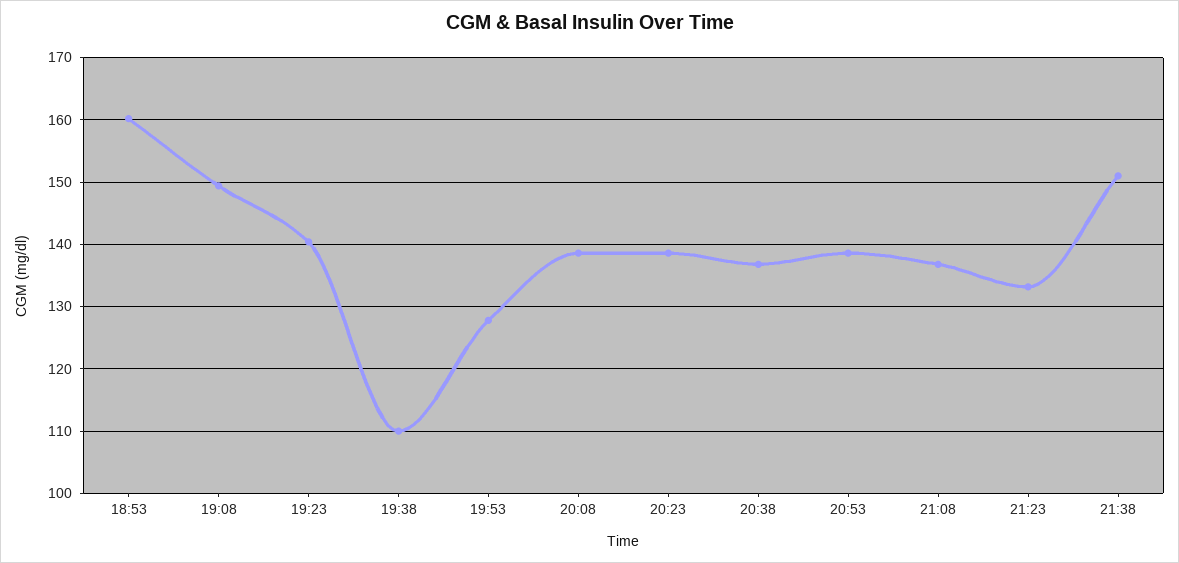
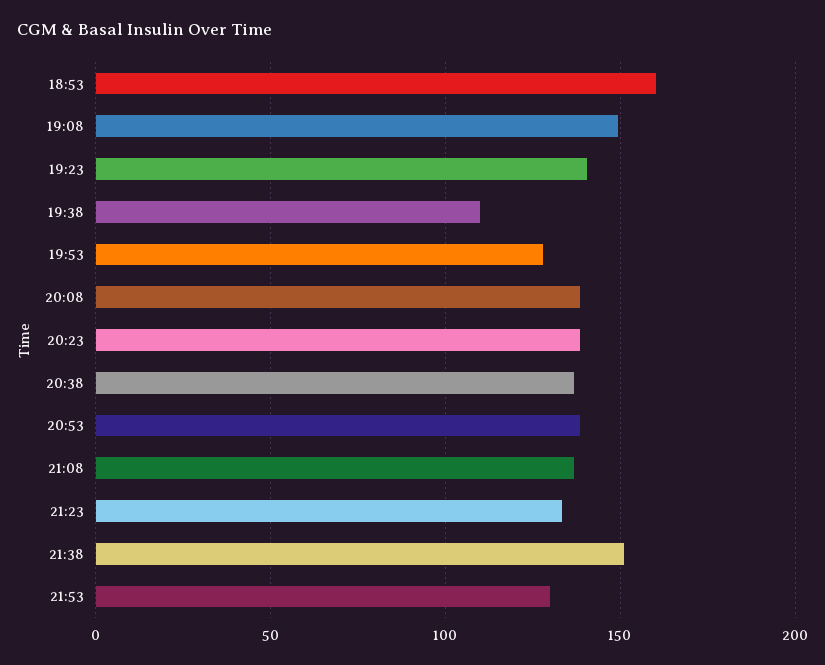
21:53: none -> 130

